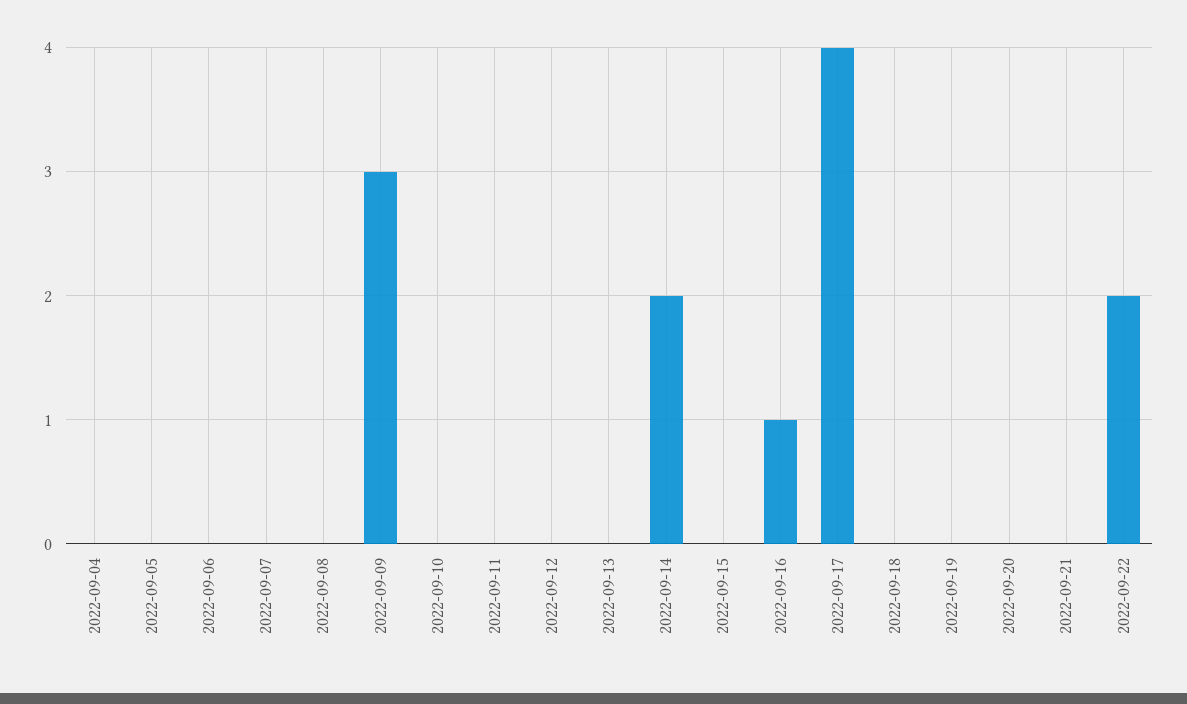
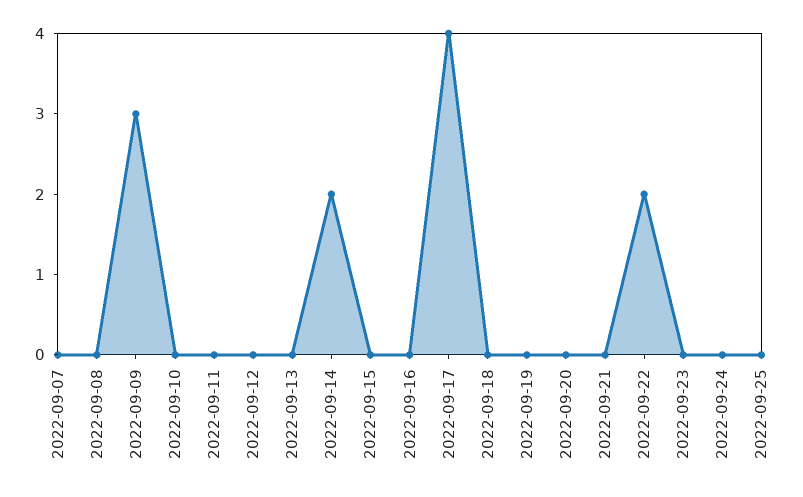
2022-09-04: 0 -> none
2022-09-05: 0 -> none
2022-09-06: 0 -> none
2022-09-16: 1 -> 0
2022-09-23: none -> 0
2022-09-24: none -> 0
2022-09-25: none -> 0

